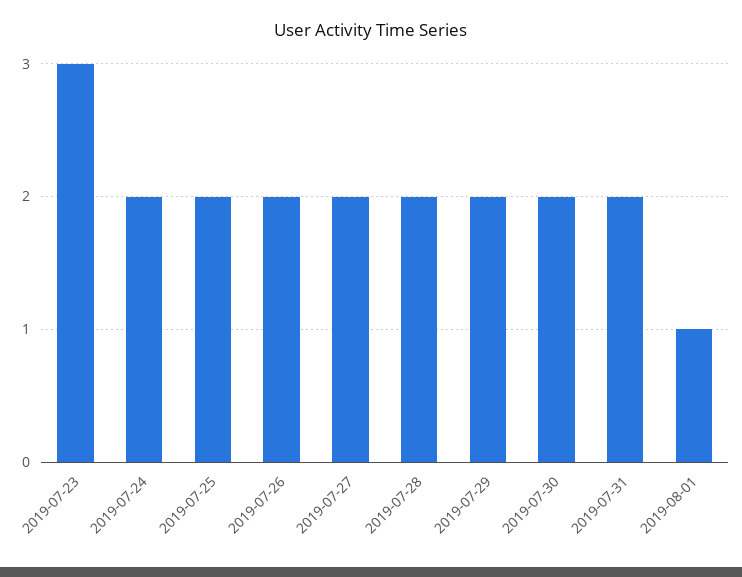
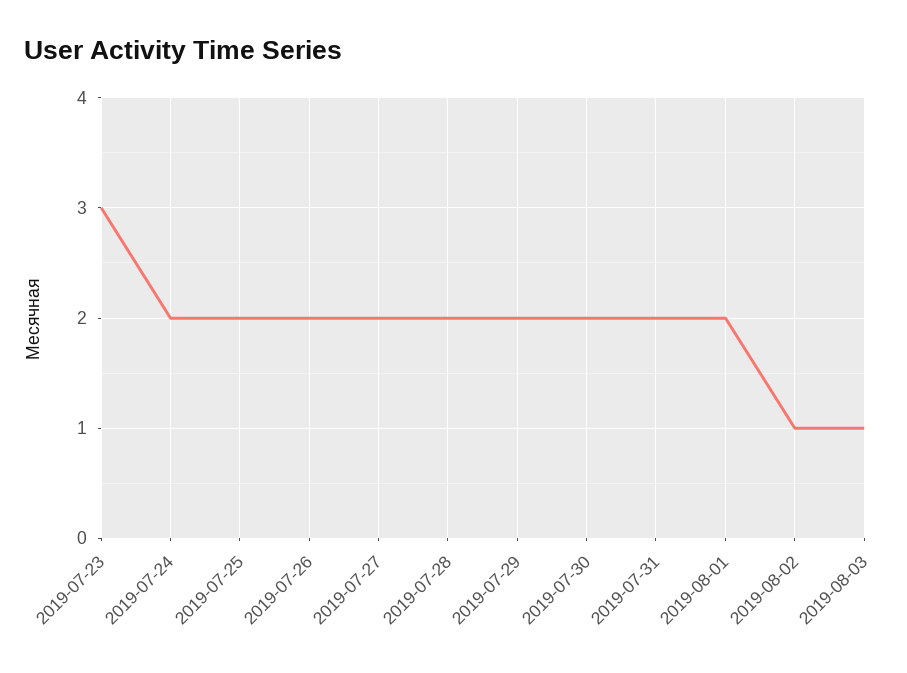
2019-08-01: 1 -> 2
2019-08-02: none -> 1
2019-08-03: none -> 1

